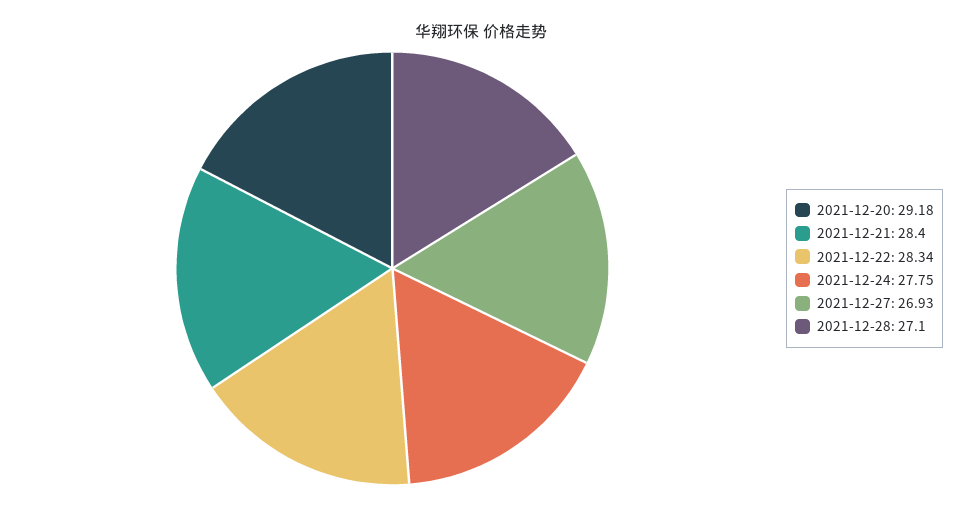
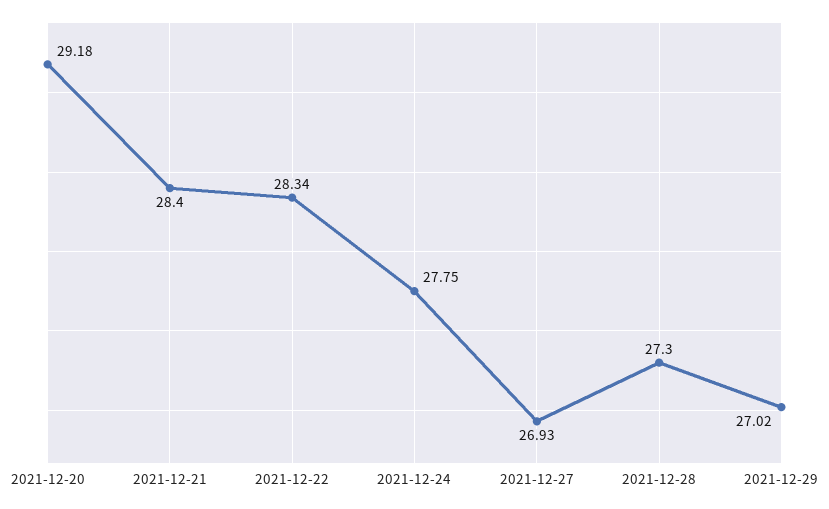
2021-12-28: 27.1 -> 27.3
2021-12-29: none -> 27.02

